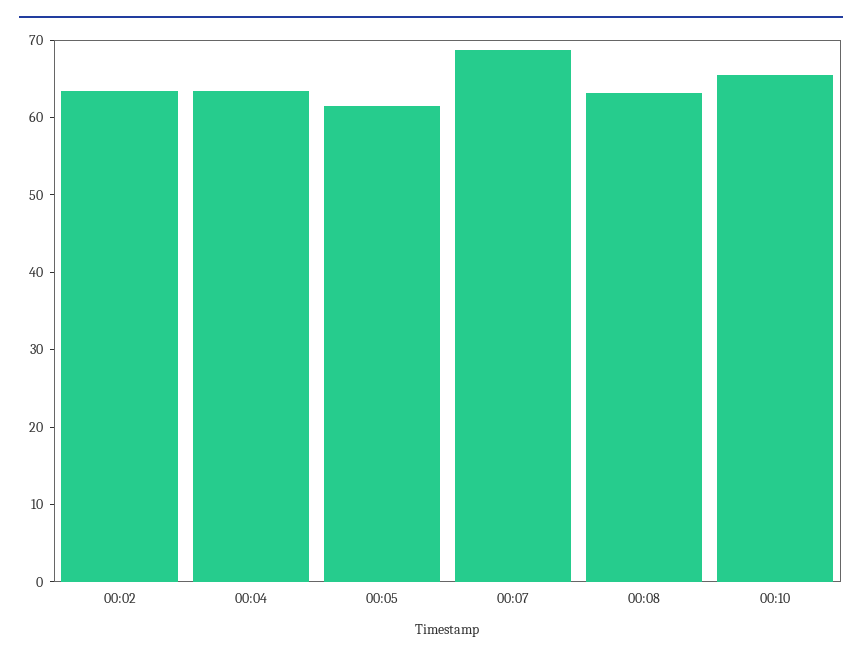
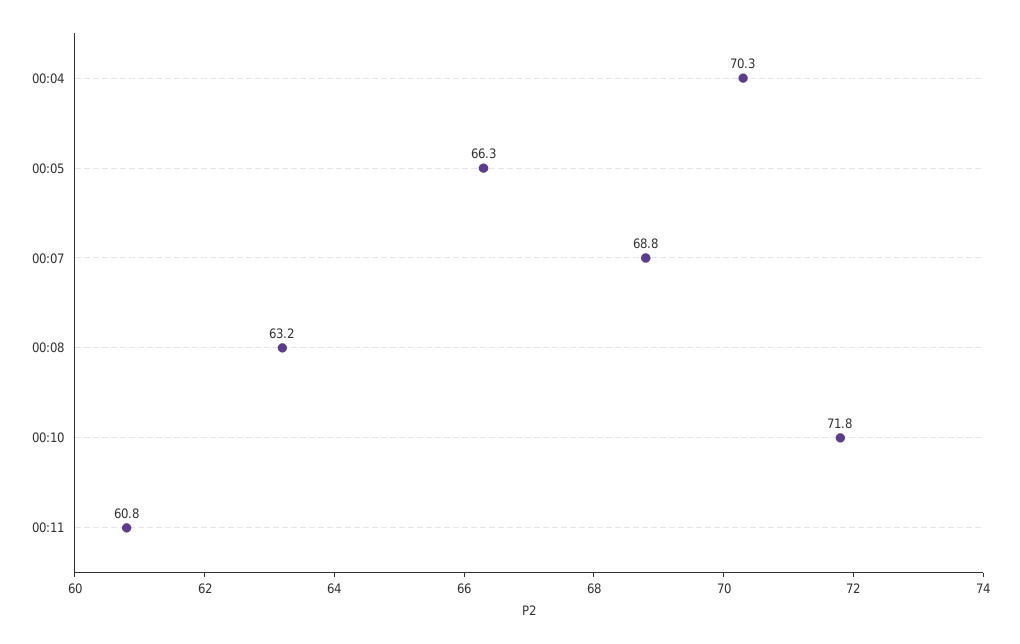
00:02: 64 -> none
00:04: 64 -> 70.3
00:05: 62 -> 66.3
00:10: 66 -> 71.8
00:11: none -> 60.8

